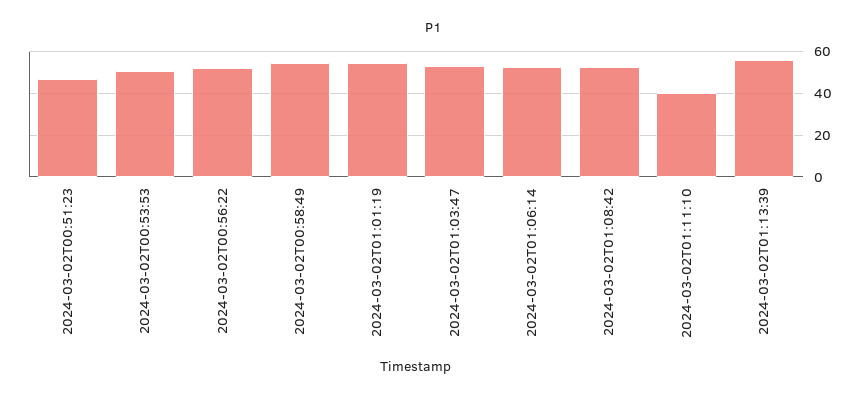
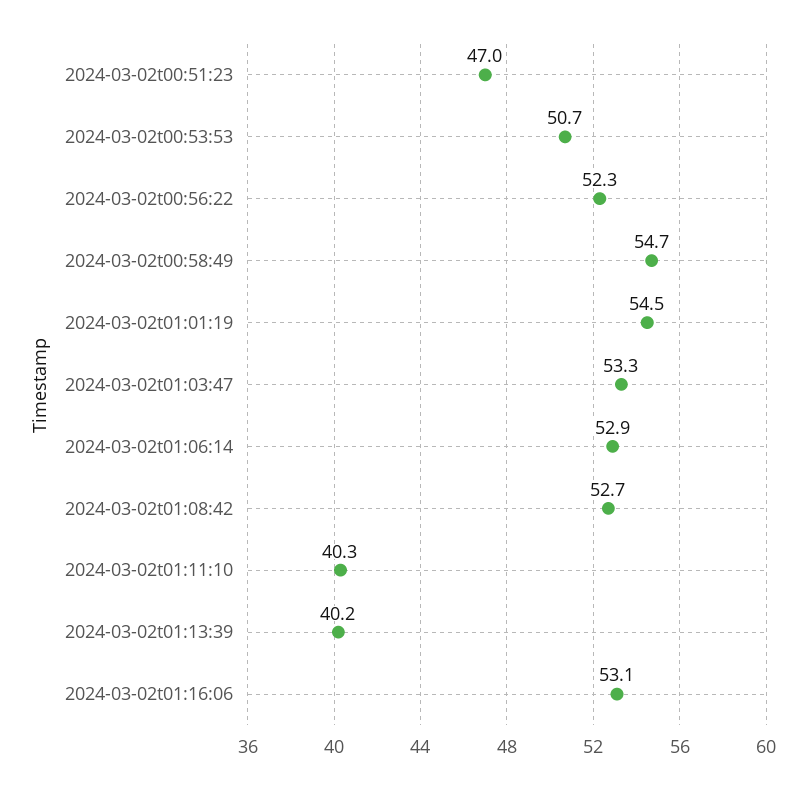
2024-03-02T01:13:39: 55 -> 40.2
2024-03-02t01:16:06: none -> 53.1

